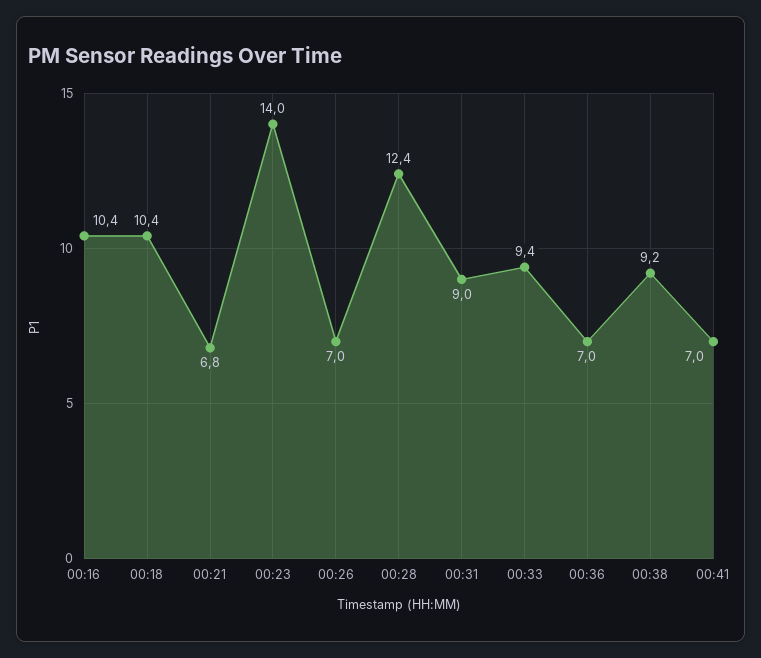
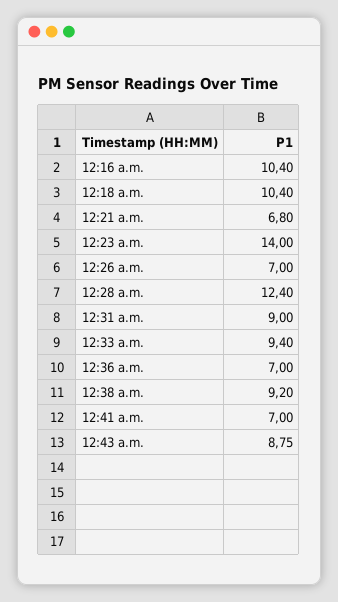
12:43 a.m.: none -> 8.75

